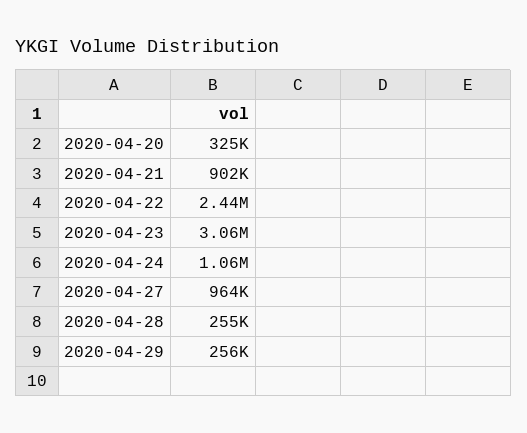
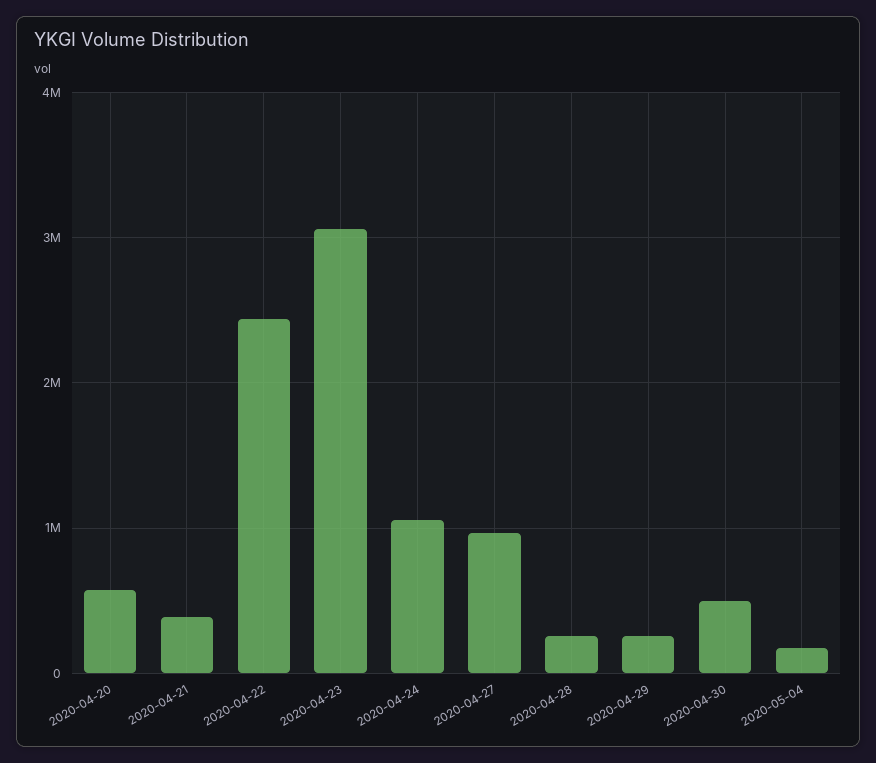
2020-04-20: 325000 -> 600000
2020-04-21: 902000 -> 400000
2020-04-30: none -> 500000
2020-05-04: none -> 200000

